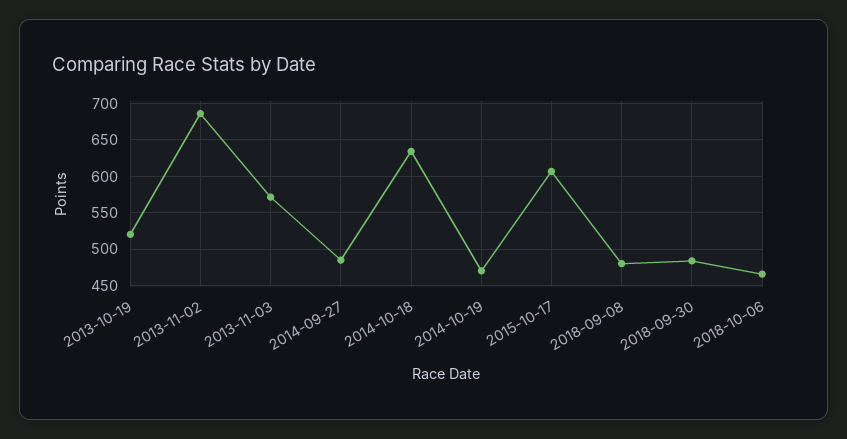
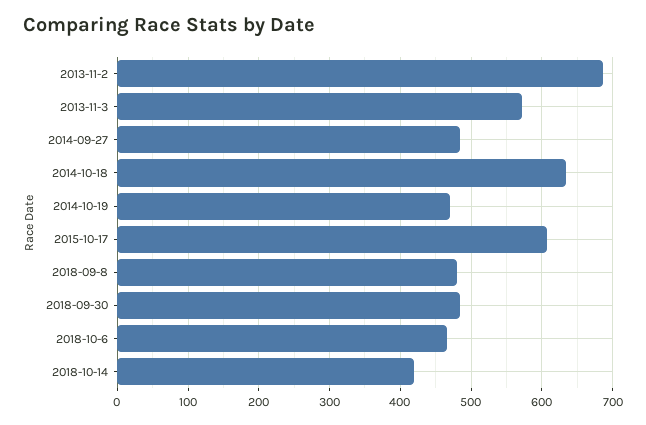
2013-10-19: 520 -> none
2018-10-14: none -> 420

